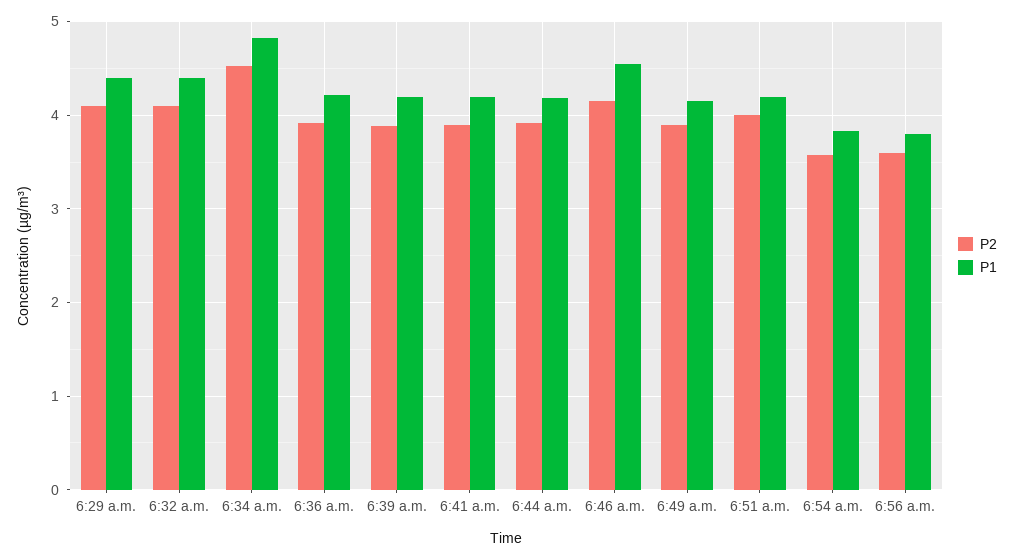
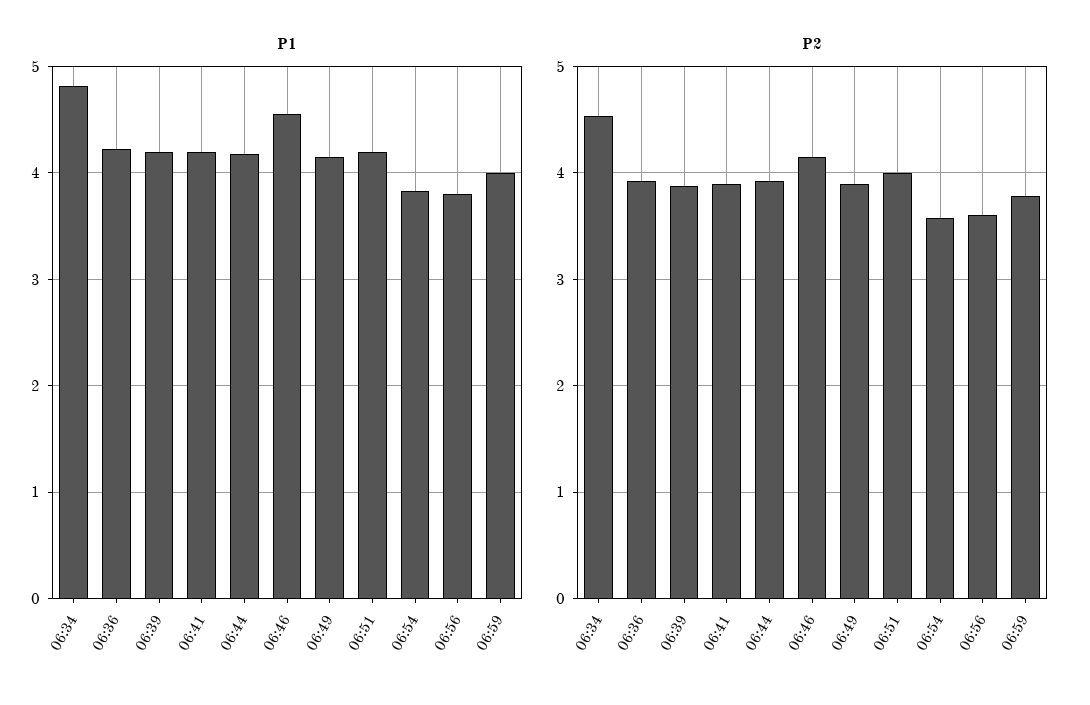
P2, 6:29 a.m.: 4.1 -> none
P1, 6:29 a.m.: 4.4 -> none
P2, 6:32 a.m.: 4.1 -> none
P1, 6:32 a.m.: 4.4 -> none
P1, 06:59: none -> 4
P2, 06:59: none -> 3.8

